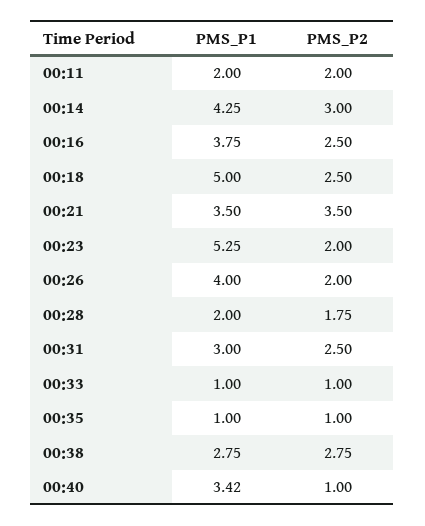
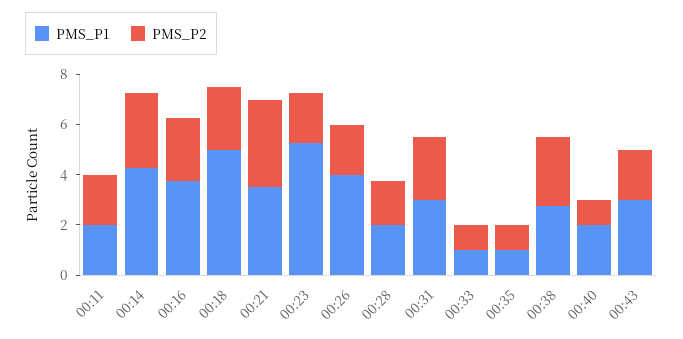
PMS_P1, 00:40: 3.42 -> 2
PMS_P1, 00:43: none -> 3
PMS_P2, 00:43: none -> 2

